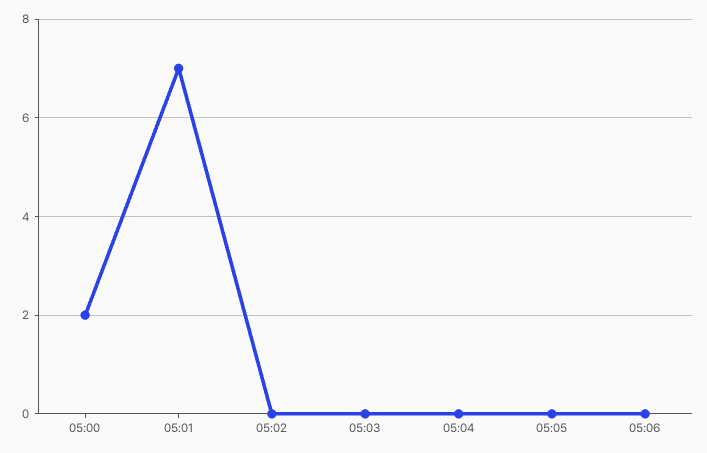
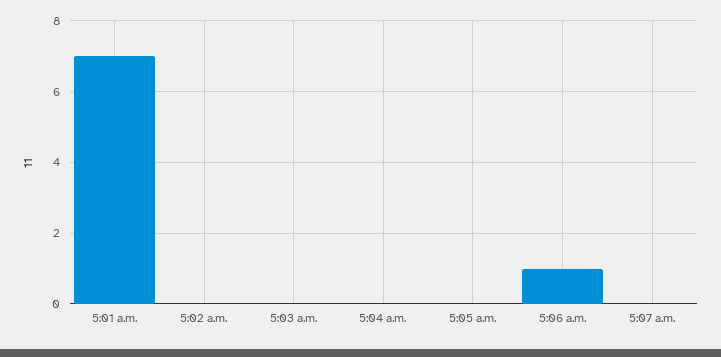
05:00: 2 -> none
05:06: 0 -> 1
5:07 a.m.: none -> 0

